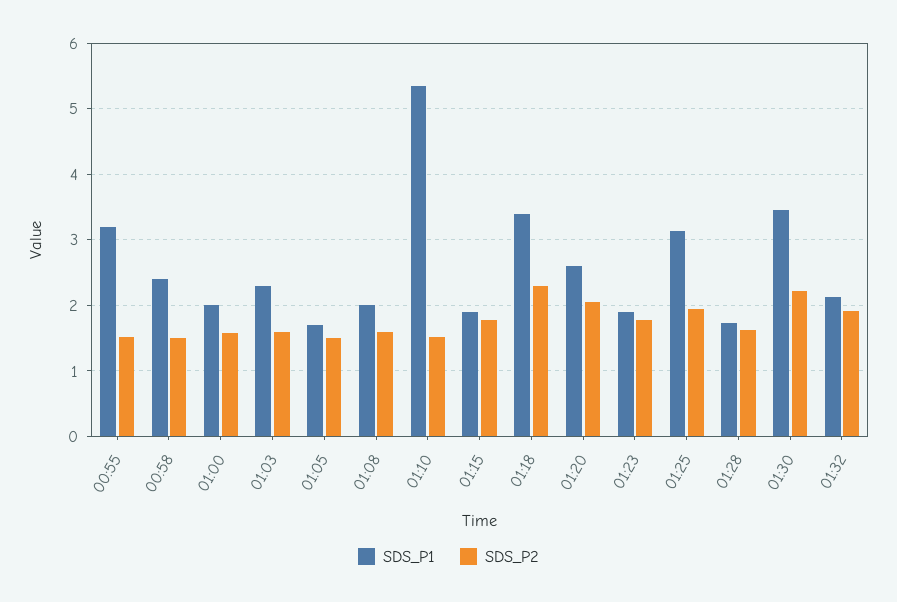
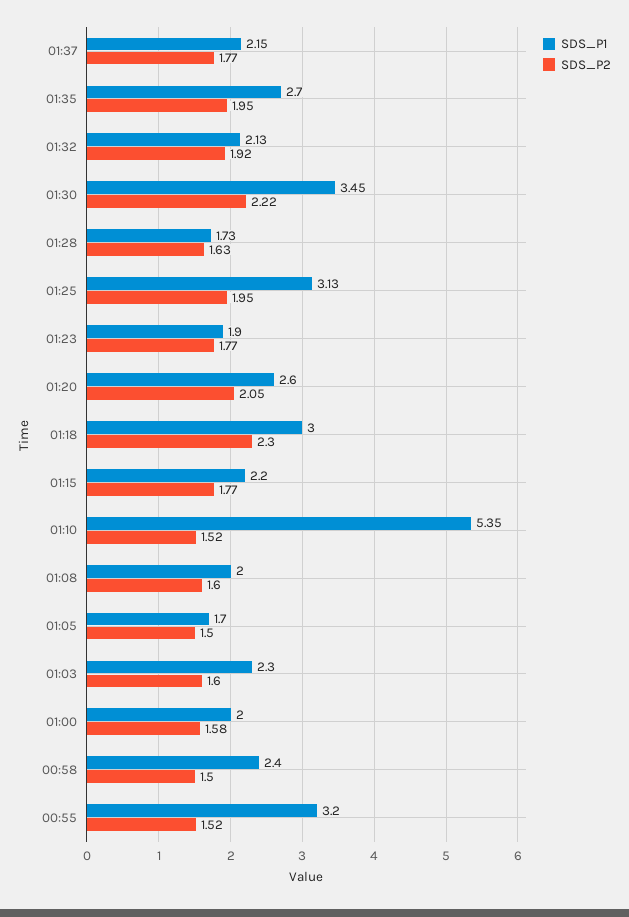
SDS_P1, 01:15: 1.9 -> 2.2
SDS_P1, 01:18: 3.4 -> 3
SDS_P1, 01:37: none -> 2.15
SDS_P2, 01:37: none -> 1.77
SDS_P1, 01:35: none -> 2.7
SDS_P2, 01:35: none -> 1.95

